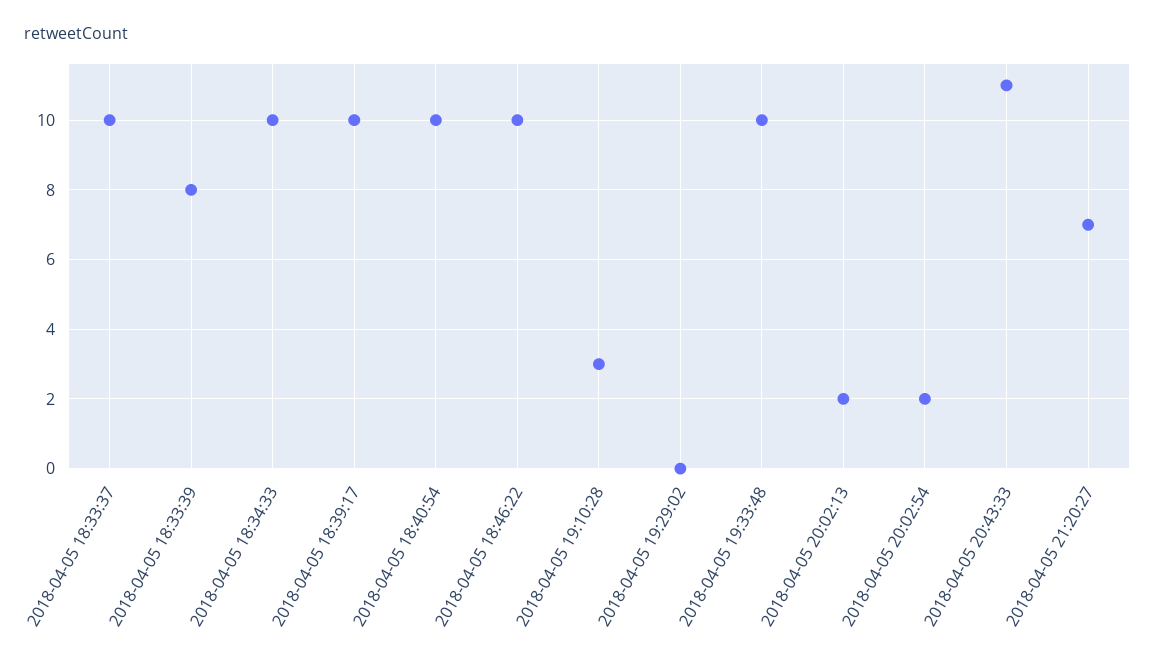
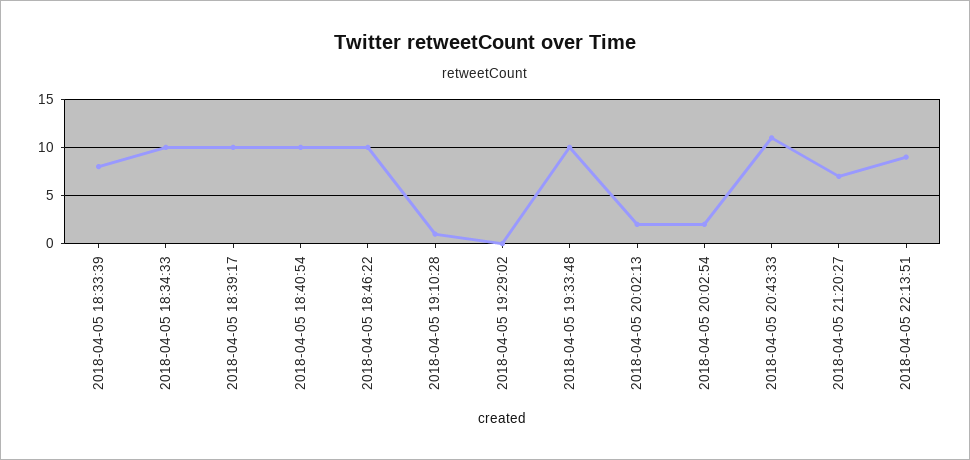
2018-04-05 18:33:37: 10 -> none
2018-04-05 19:10:28: 3 -> 1
2018-04-05 22:13:51: none -> 9

